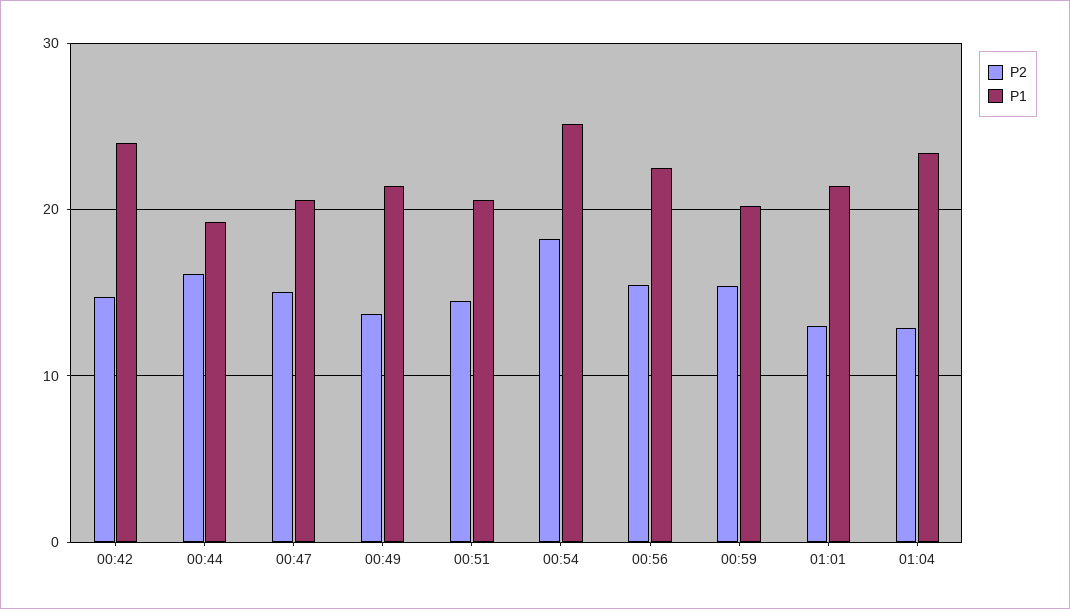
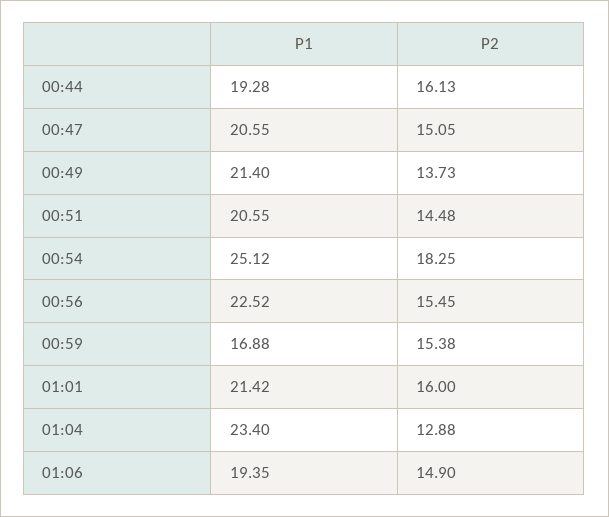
P2, 00:42: 15 -> none
P1, 00:42: 24 -> none
P1, 00:59: 20 -> 16.88
P2, 01:01: 13 -> 16
P1, 01:06: none -> 19.35
P2, 01:06: none -> 14.9

